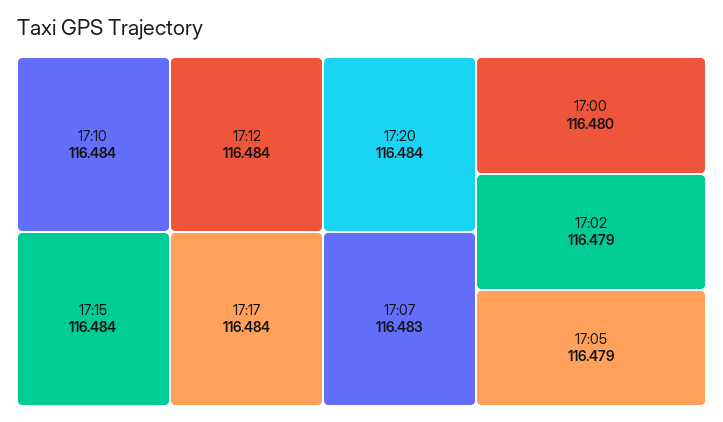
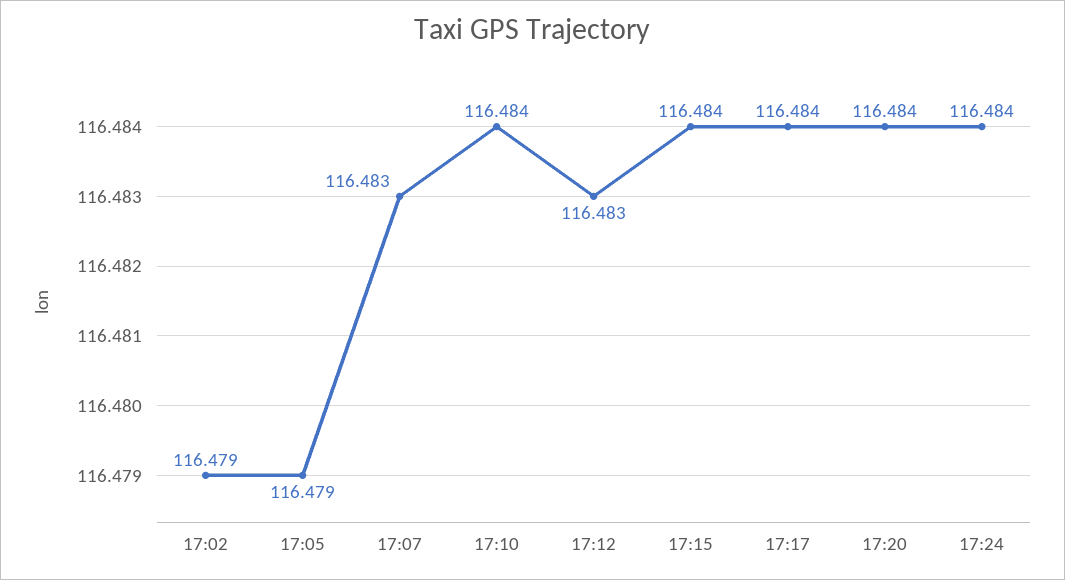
17:12: 116.484 -> 116.483
17:00: 116.48 -> none
17:24: none -> 116.484

